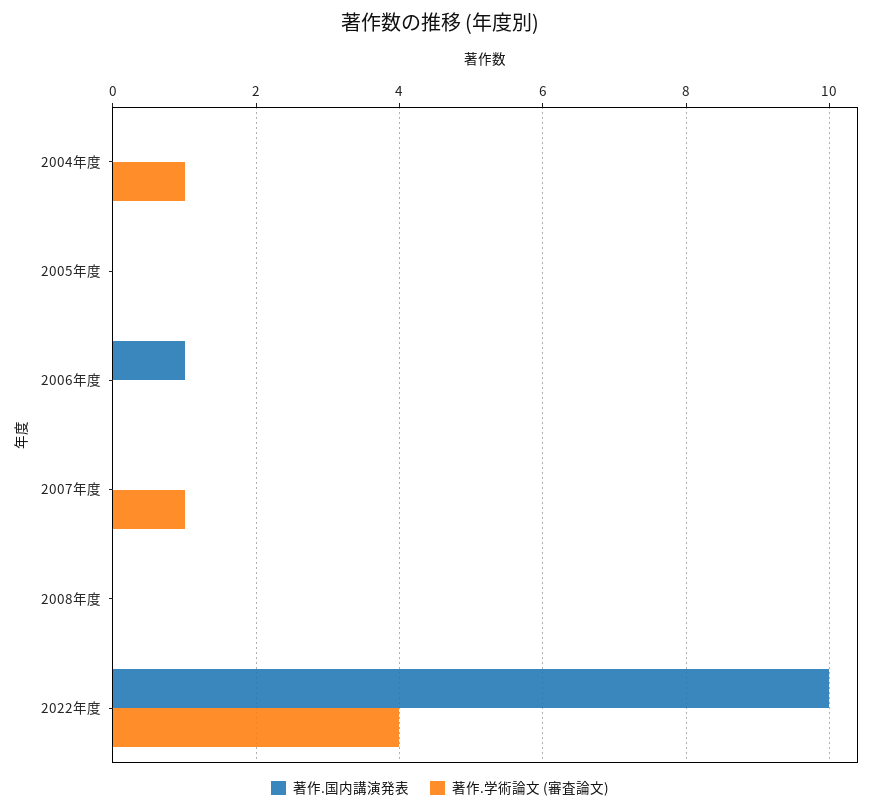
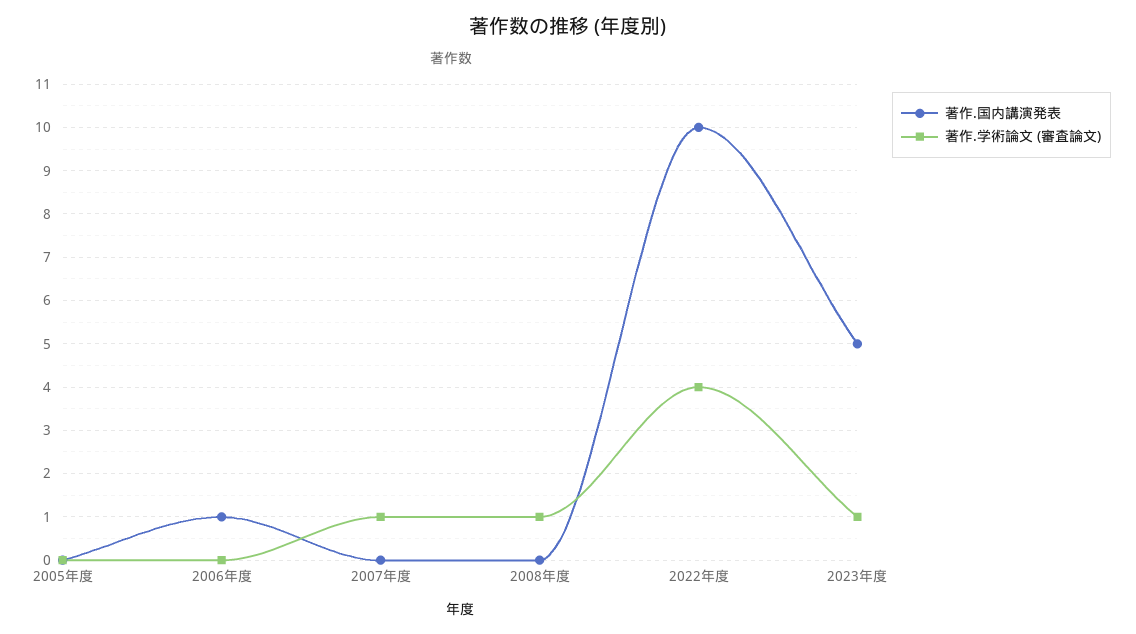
著作.国内講演発表, 2004年度: 0 -> none
著作.学術論文 (審査論文), 2004年度: 1 -> none
著作.学術論文 (審査論文), 2008年度: 0 -> 1
著作.国内講演発表, 2023年度: none -> 5
著作.学術論文 (審査論文), 2023年度: none -> 1

